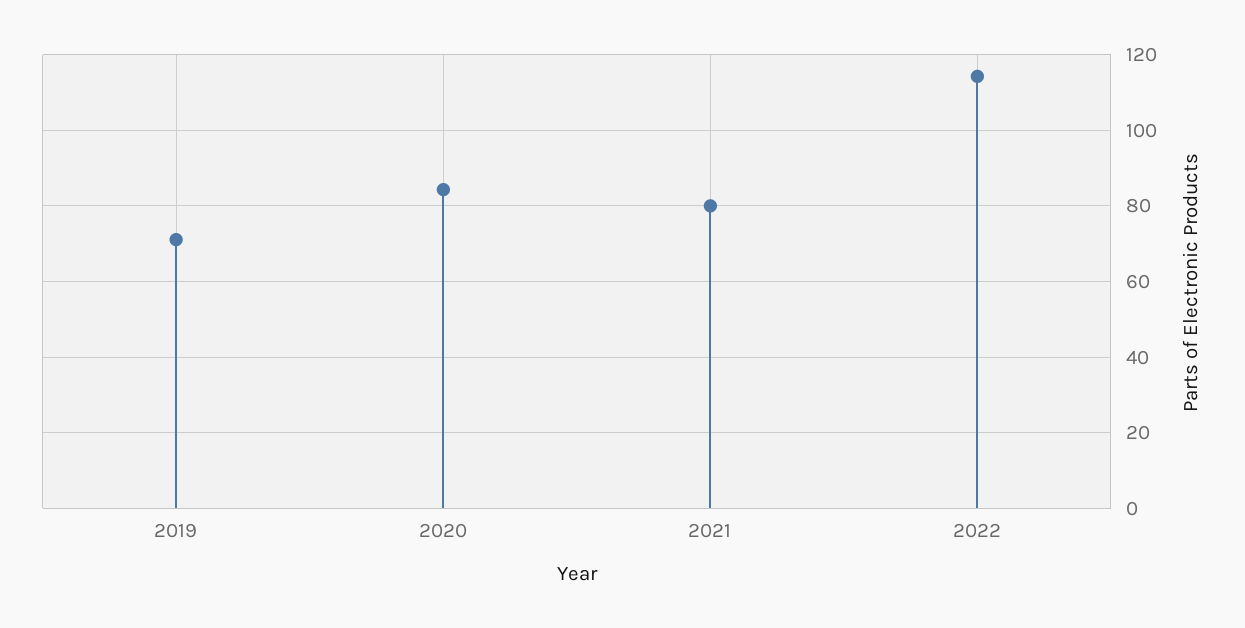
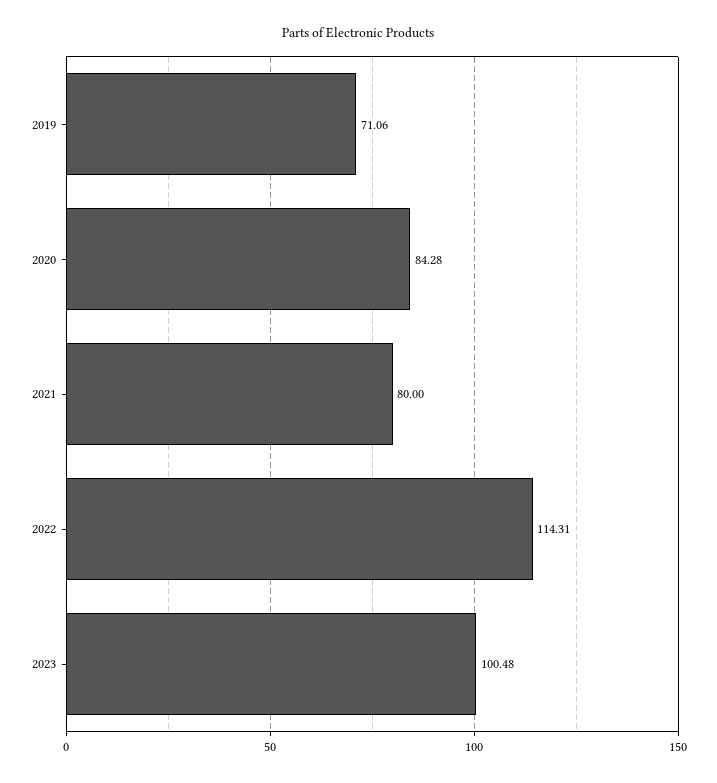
2023: none -> 100.48

